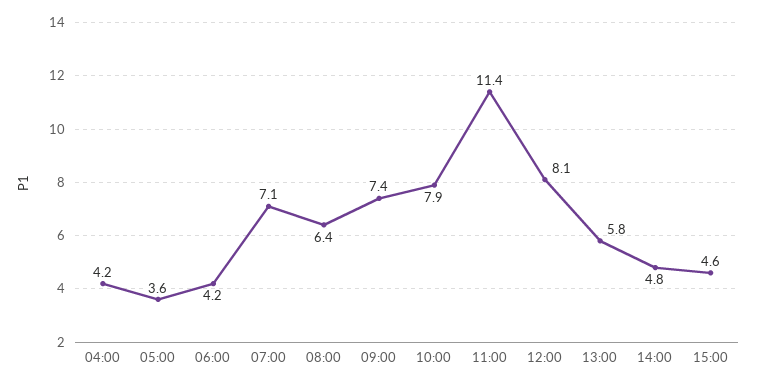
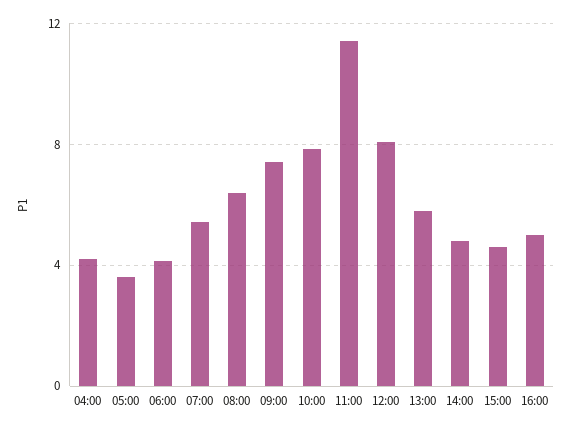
07:00: 7.1 -> 5.5
16:00: none -> 5

